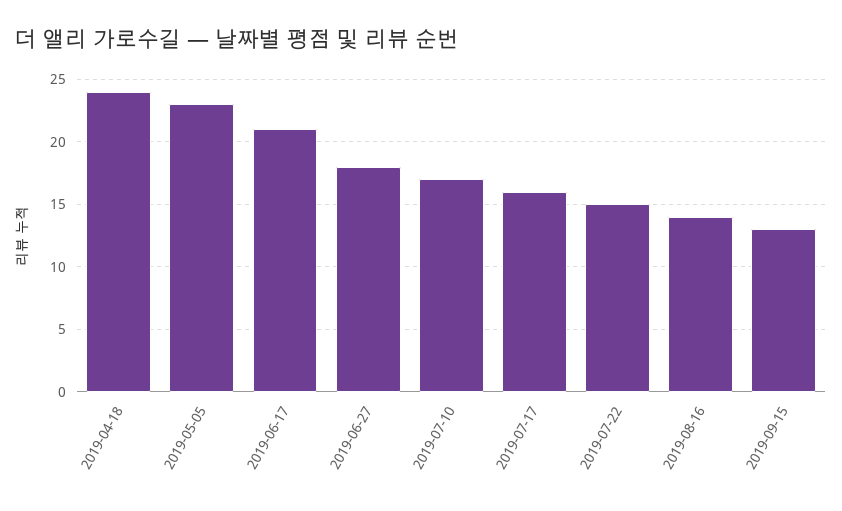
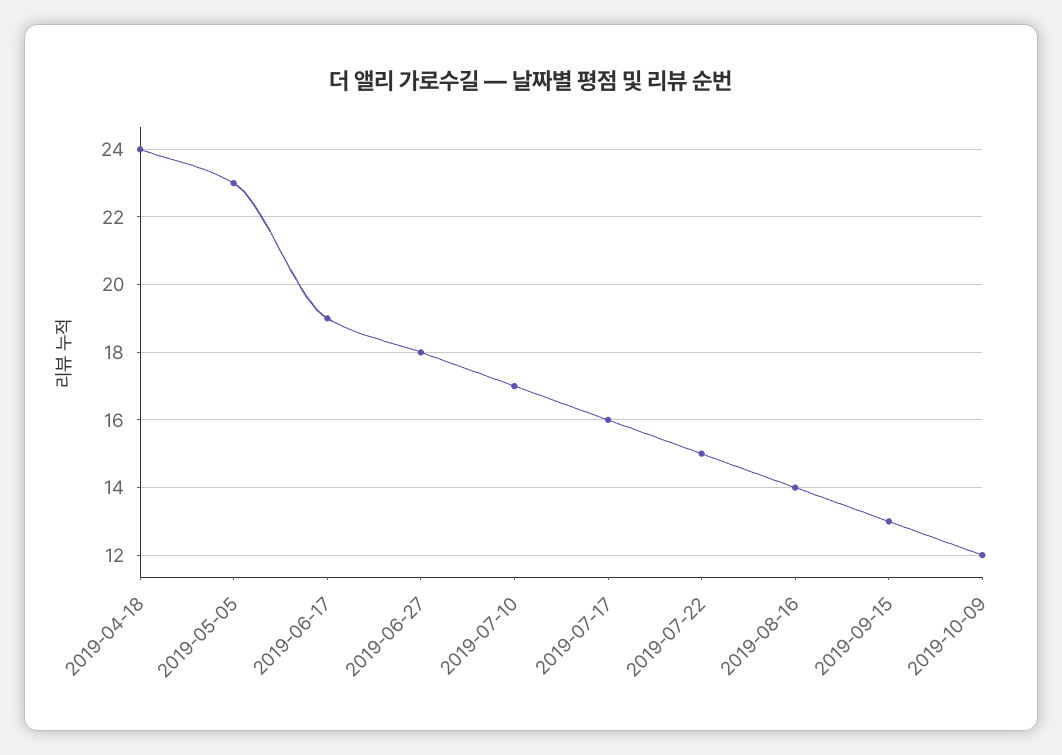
2019-06-17: 21 -> 19
2019-10-09: none -> 12

